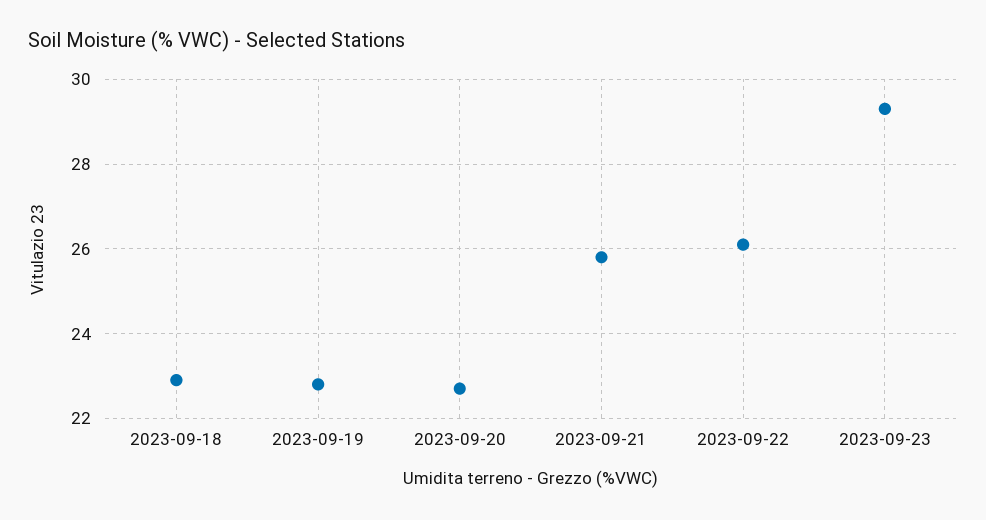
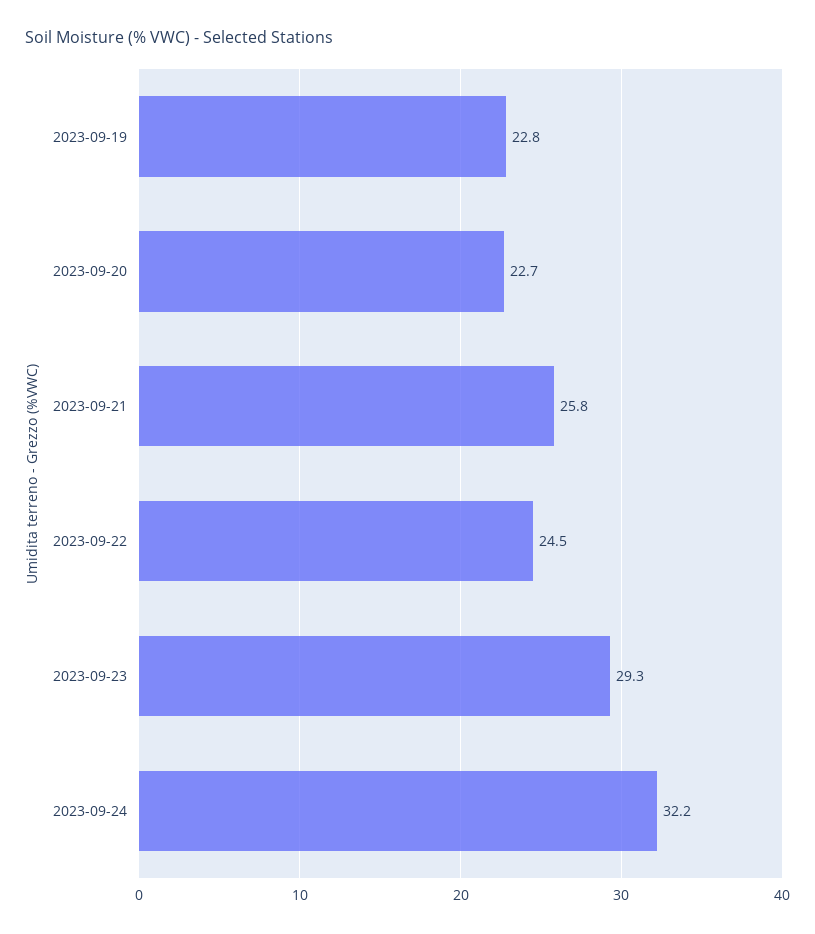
2023-09-18: 23 -> none
2023-09-22: 26 -> 24.5
2023-09-24: none -> 32.2

